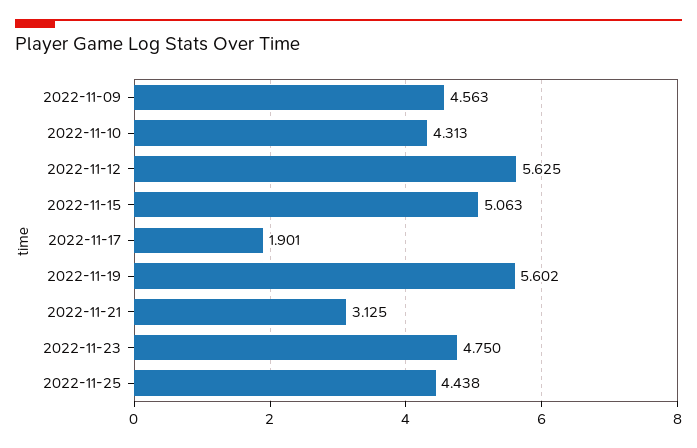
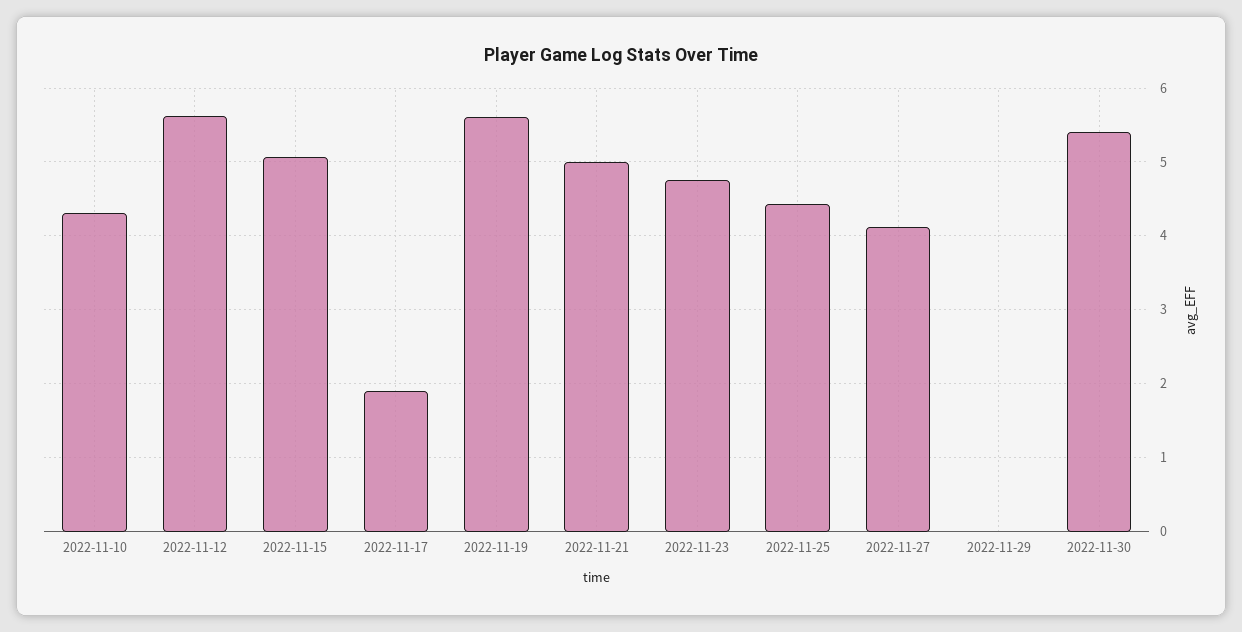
2022-11-09: 4.563 -> none
2022-11-21: 3.125 -> 5
2022-11-27: none -> 4.1
2022-11-29: none -> 0
2022-11-30: none -> 5.4

